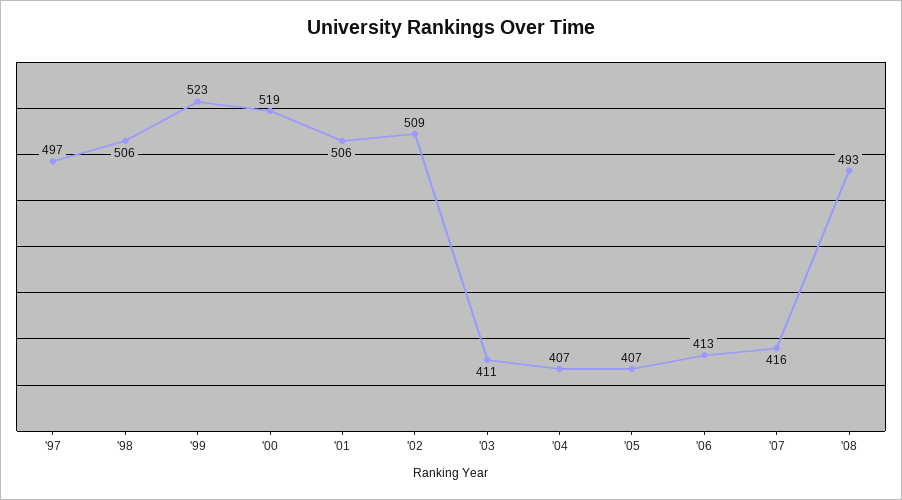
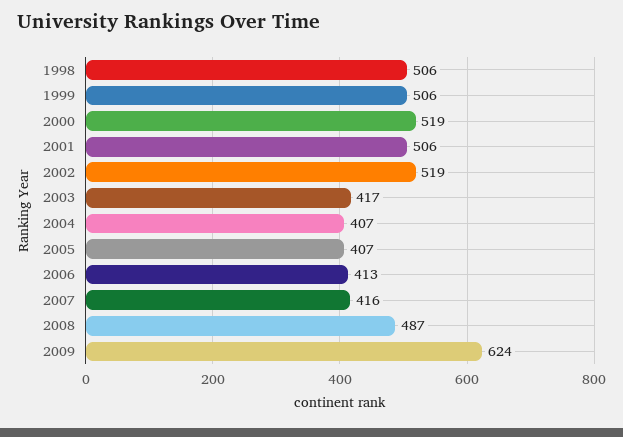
'97: 497 -> none
'99: 523 -> 506
'02: 509 -> 519
'03: 411 -> 417
'08: 493 -> 487
2009: none -> 624

